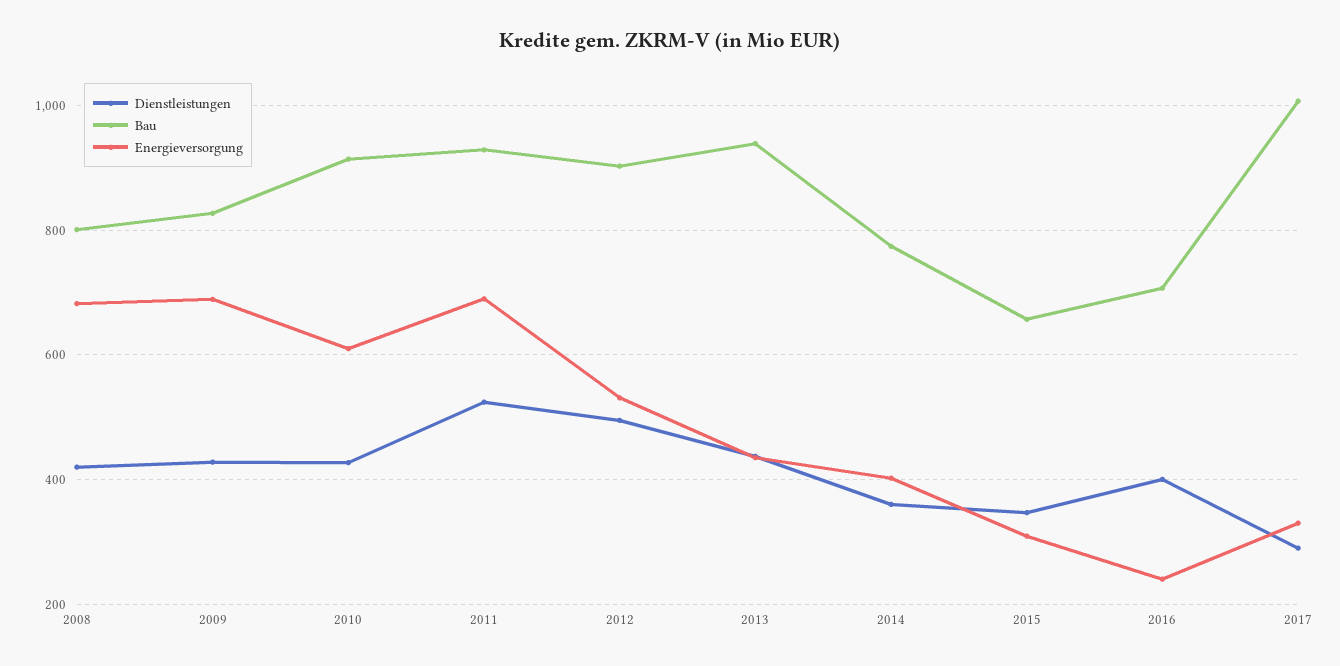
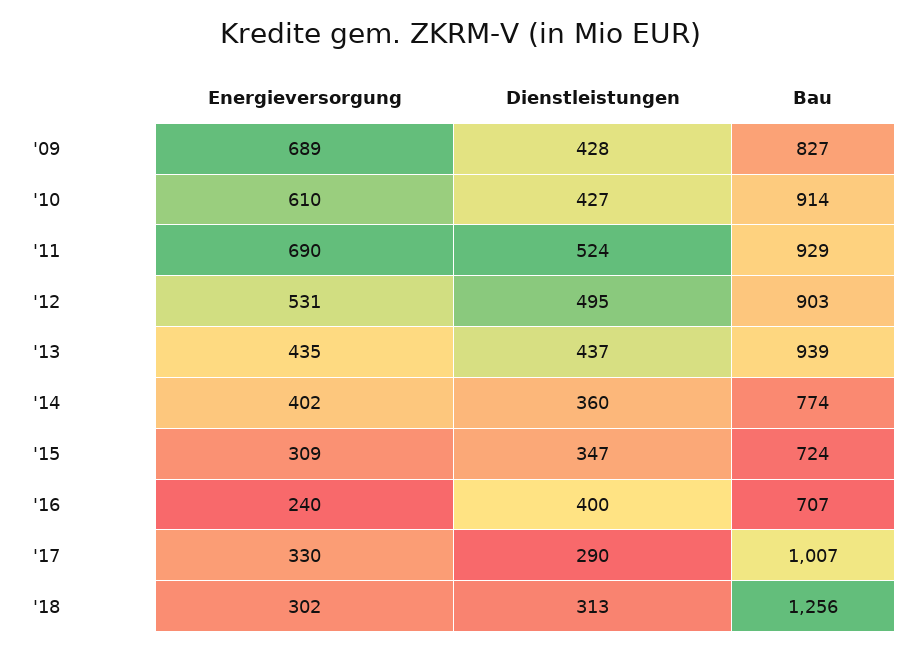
Dienstleistungen, 2008: 420 -> none
Bau, 2008: 800 -> none
Energieversorgung, 2008: 680 -> none
Bau, 2015: 660 -> 724
Energieversorgung, '18: none -> 302
Dienstleistungen, '18: none -> 313
Bau, '18: none -> 1256

